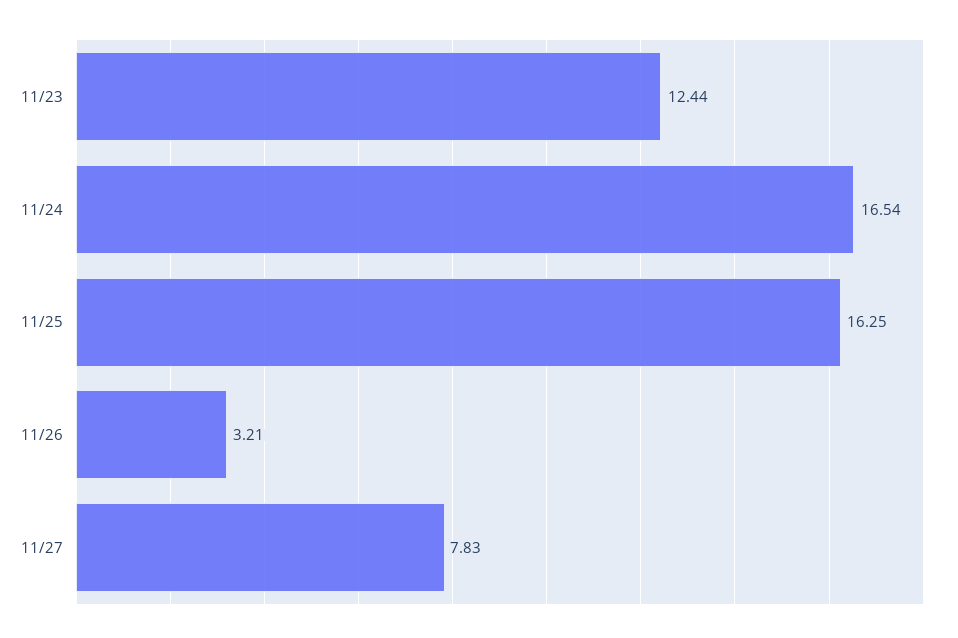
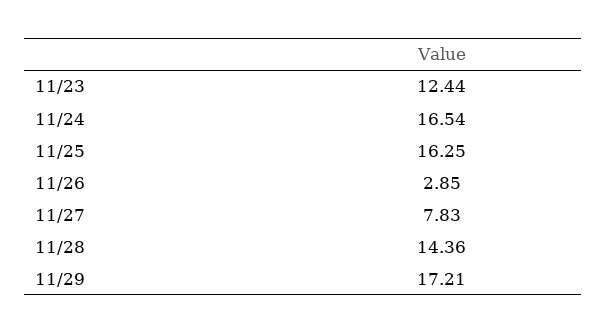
11/26: 3.21 -> 2.85
11/28: none -> 14.36
11/29: none -> 17.21

